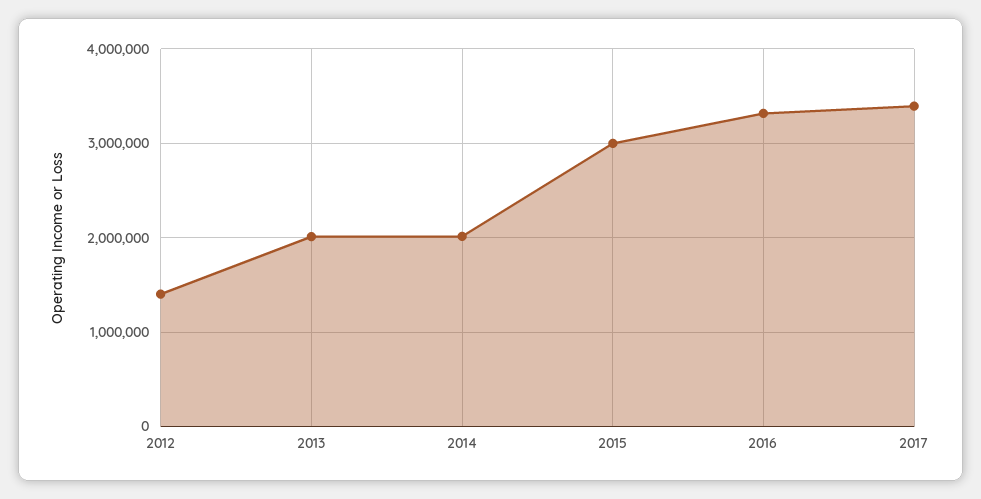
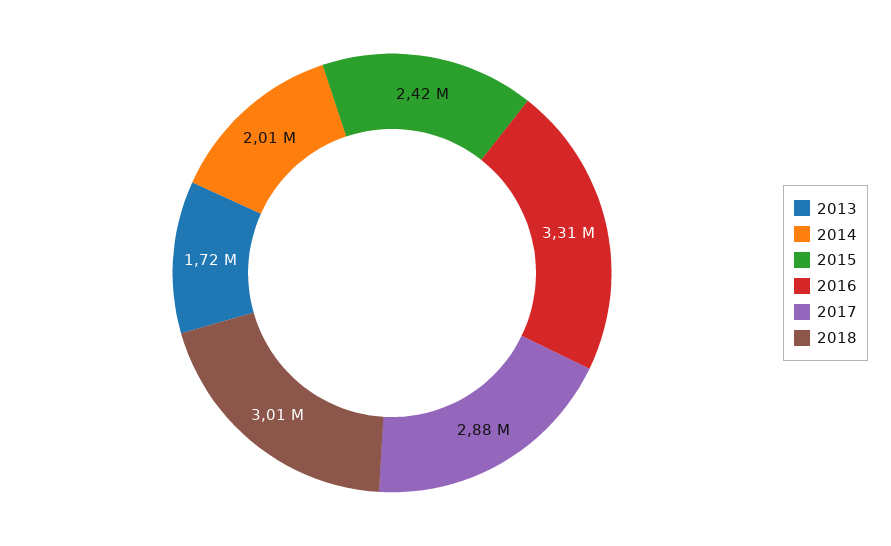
2012: 1400000 -> none
2013: 2000000 -> 1720000
2015: 3000000 -> 2420000
2017: 3400000 -> 2880000
2018: none -> 3010000

